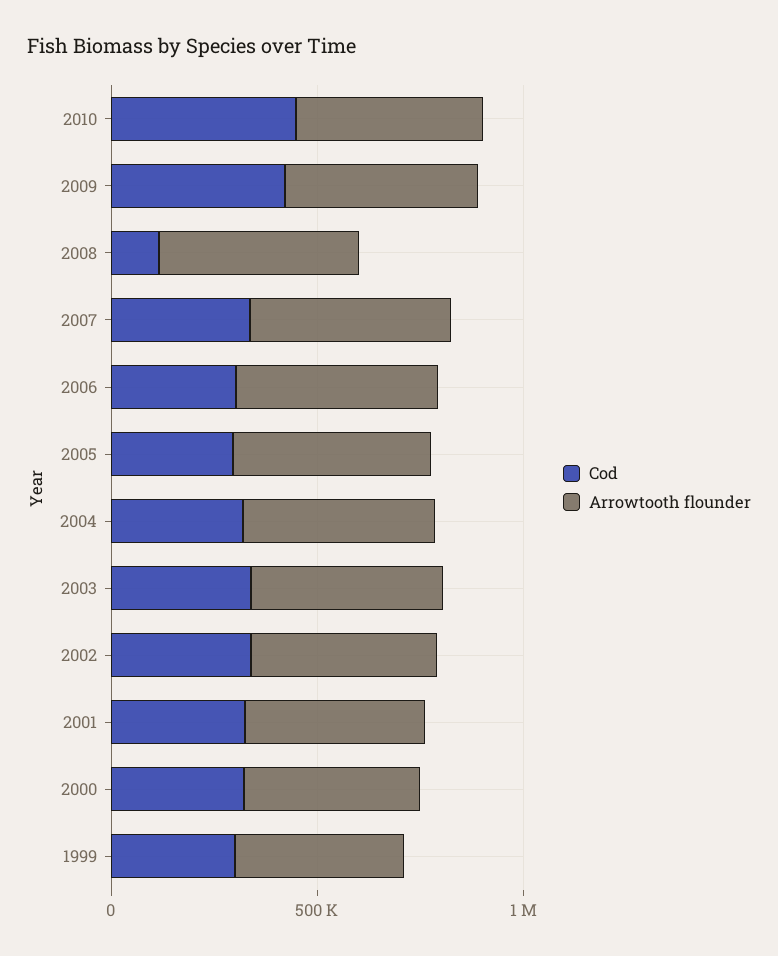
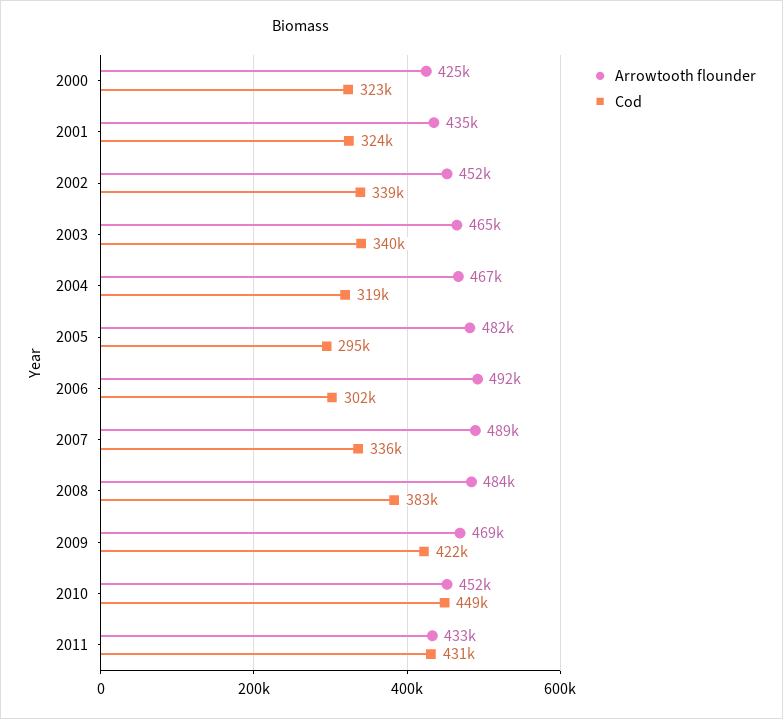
Cod, 2008: 100000 -> 383000
Cod, 1999: 300000 -> none
Arrowtooth flounder, 1999: 400000 -> none
Arrowtooth flounder, 2011: none -> 433000
Cod, 2011: none -> 431000

